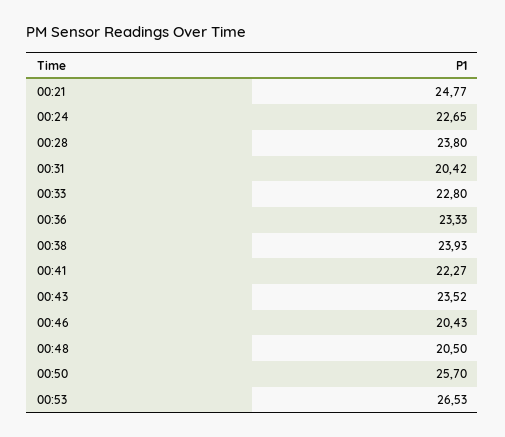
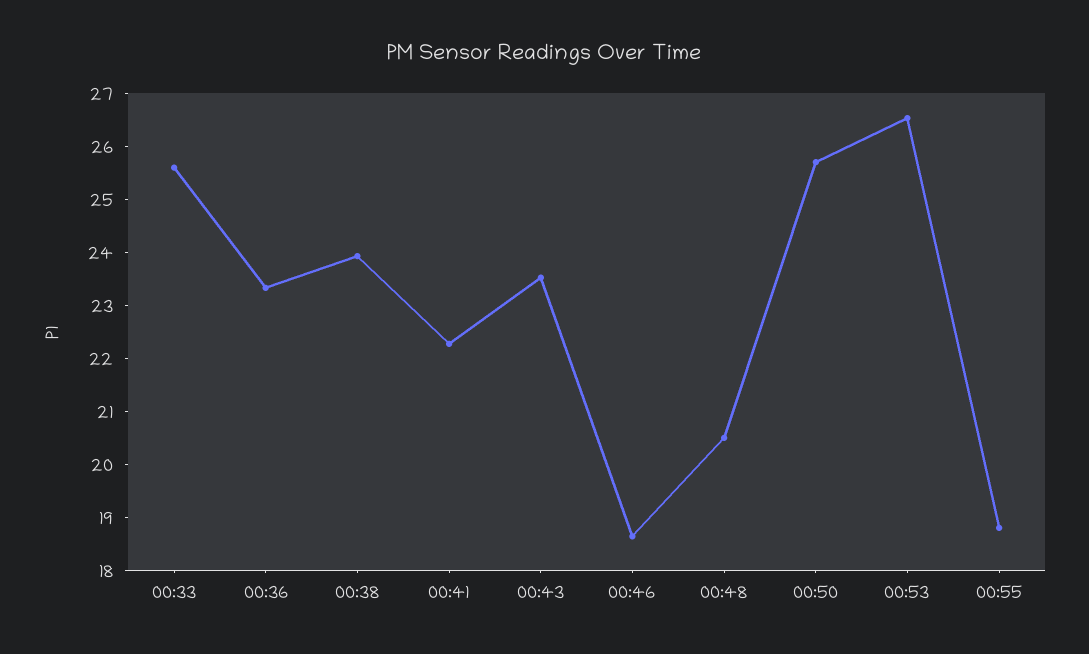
00:21: 24.77 -> none
00:24: 22.65 -> none
00:28: 23.8 -> none
00:31: 20.42 -> none
00:33: 22.8 -> 25.6
00:46: 20.43 -> 18.6
00:55: none -> 18.8

